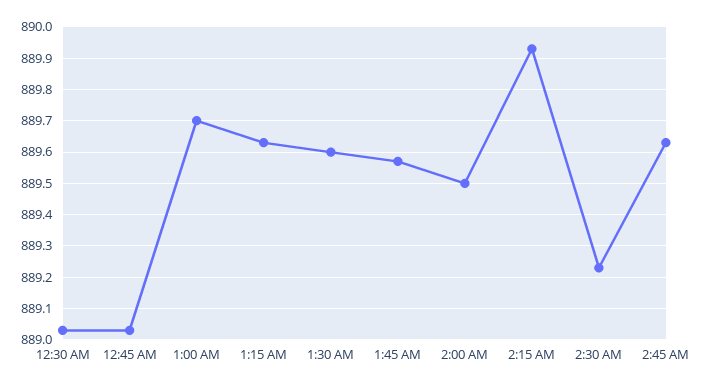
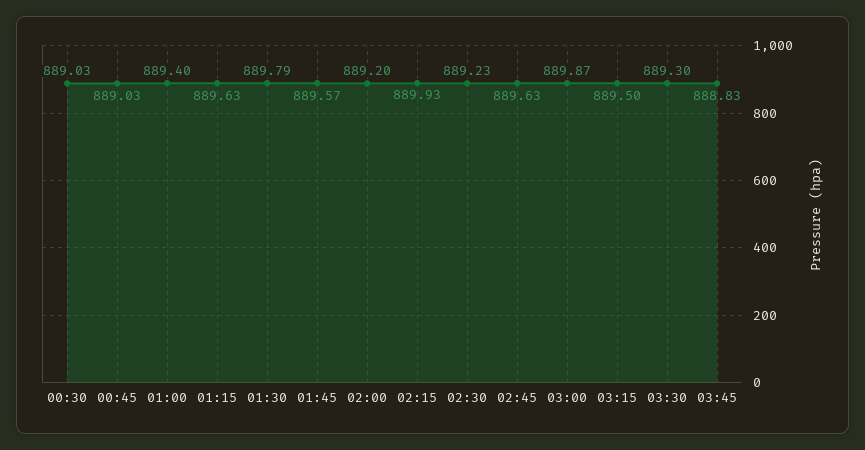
1:00 AM: 889.7 -> 889.4
1:30 AM: 889.6 -> 889.79
2:00 AM: 889.5 -> 889.2
03:00: none -> 889.87
03:15: none -> 889.5
03:30: none -> 889.3
03:45: none -> 888.83

